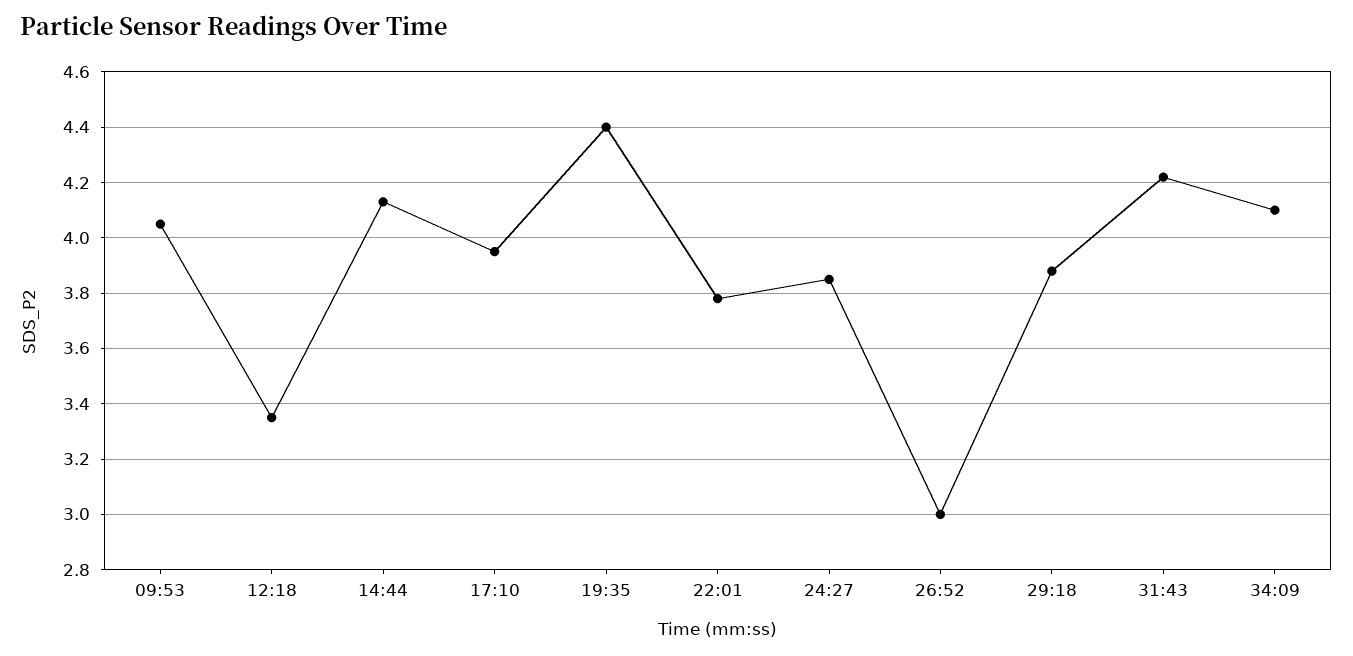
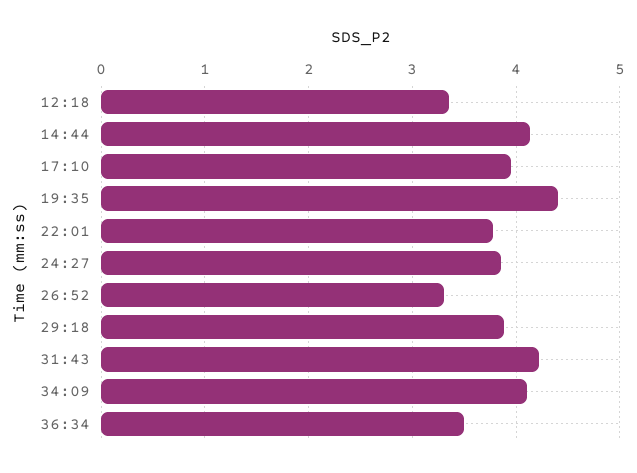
09:53: 4.05 -> none
26:52: 3 -> 3.3
36:34: none -> 3.5

